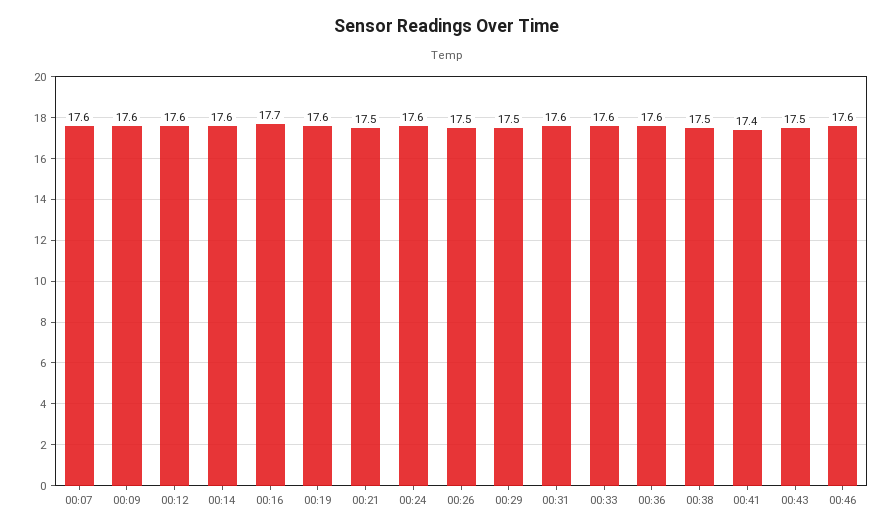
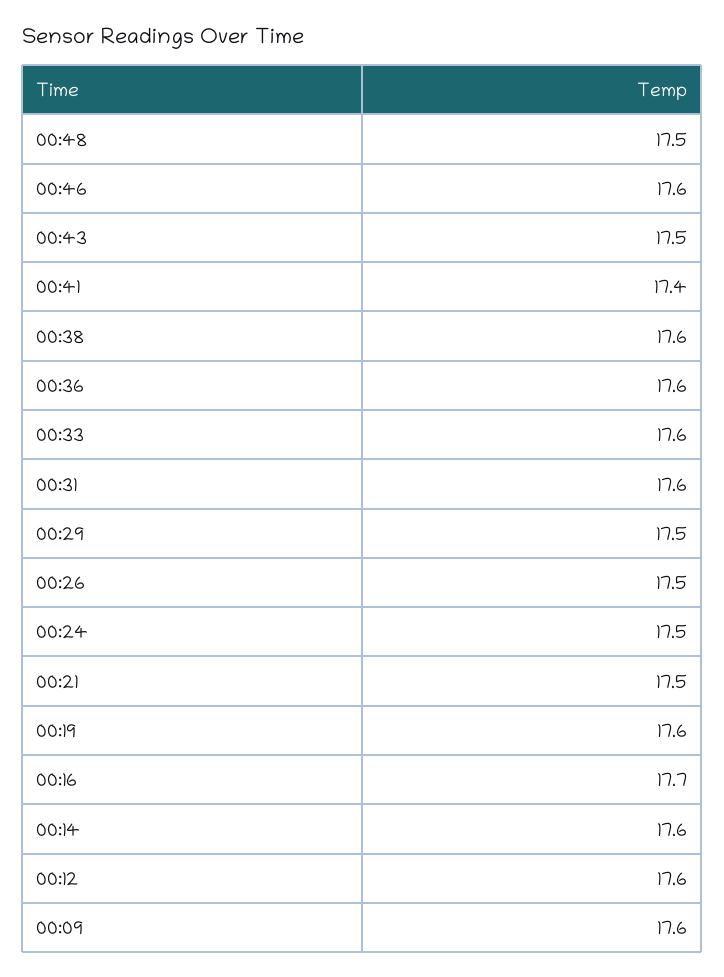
00:07: 17.6 -> none
00:24: 17.6 -> 17.5
00:38: 17.5 -> 17.6
00:48: none -> 17.5

